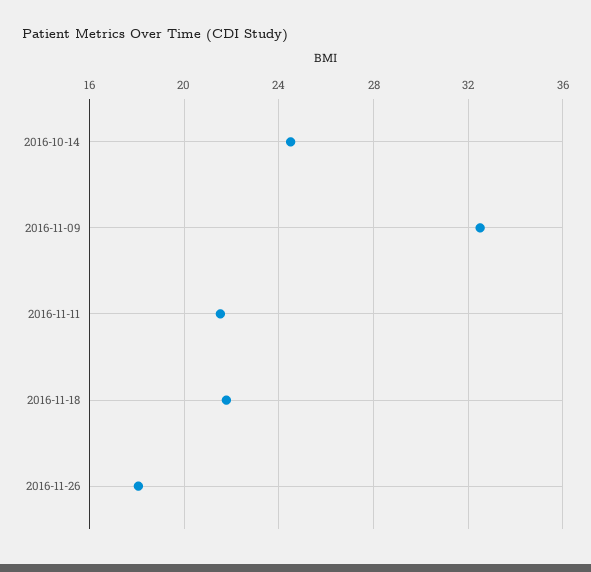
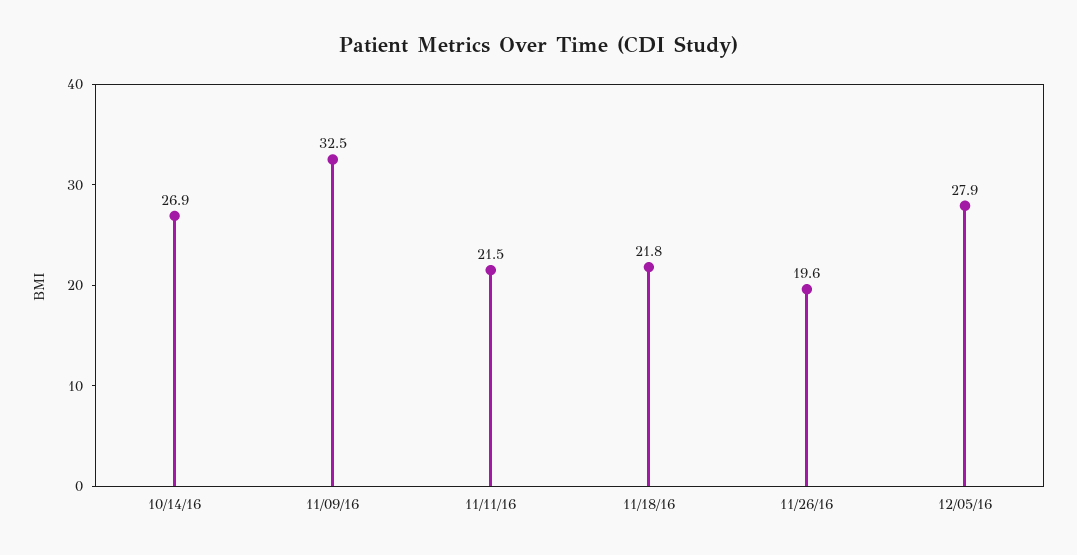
2016-10-14: 24.5 -> 26.9
2016-11-26: 18 -> 19.6
12/05/16: none -> 27.9

